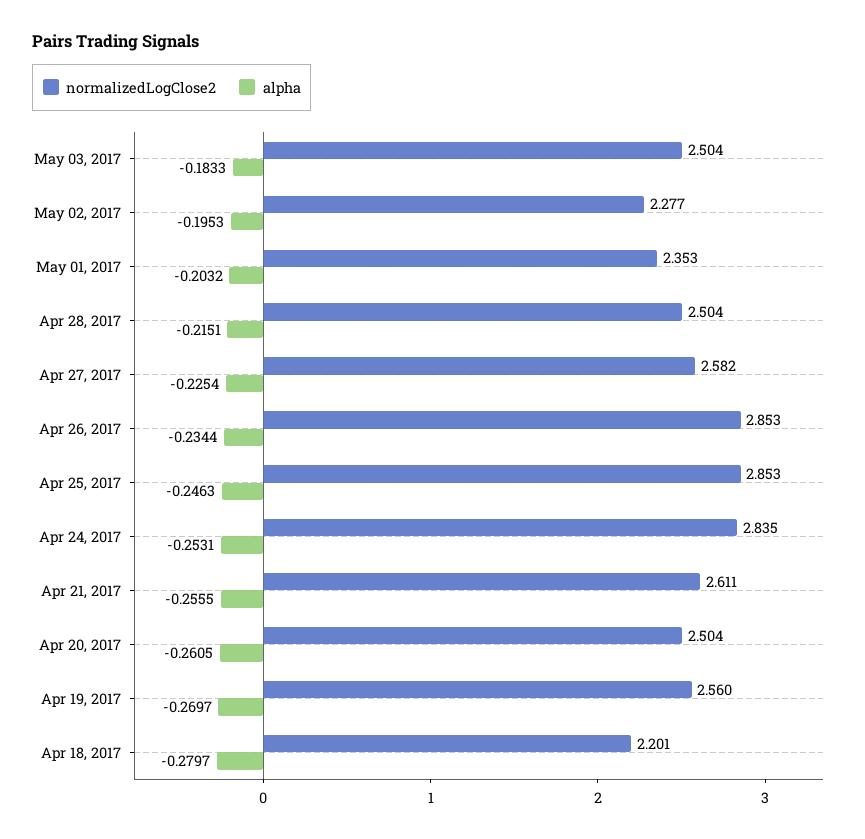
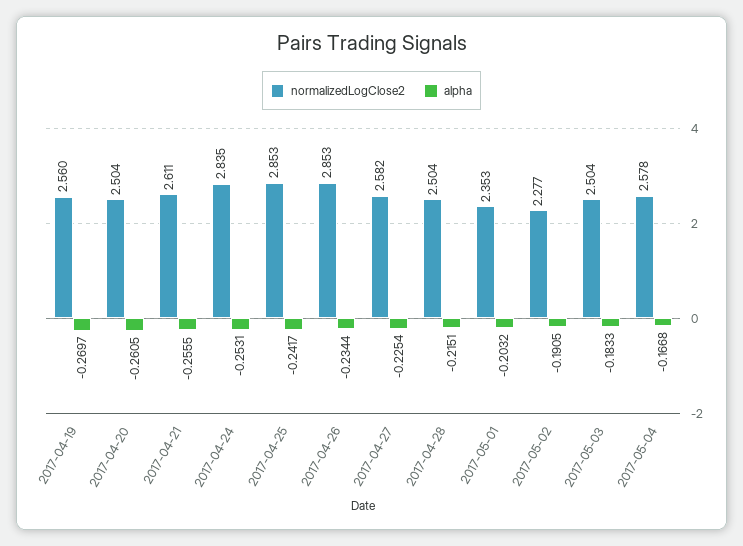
alpha, May 02, 2017: -0.1953 -> -0.1905
alpha, Apr 25, 2017: -0.2463 -> -0.2417
normalizedLogClose2, Apr 18, 2017: 2.201 -> none
alpha, Apr 18, 2017: -0.2797 -> none
normalizedLogClose2, 2017-05-04: none -> 2.578
alpha, 2017-05-04: none -> -0.1668

